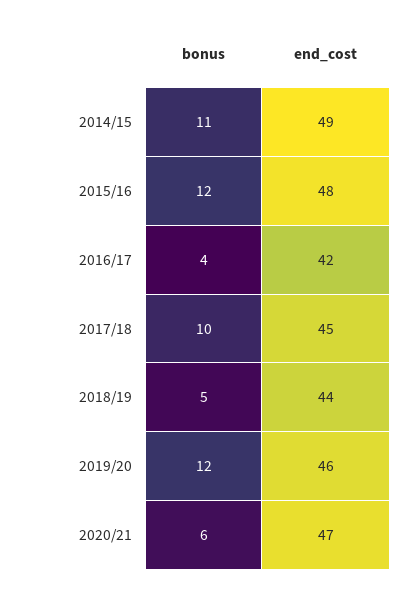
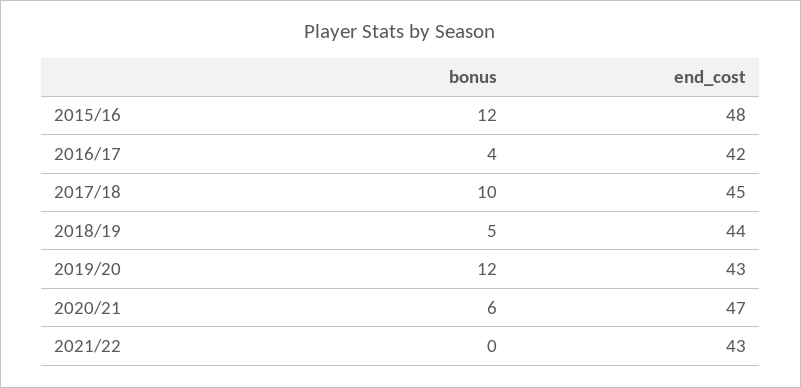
bonus, 2014/15: 11 -> none
end_cost, 2014/15: 49 -> none
end_cost, 2019/20: 46 -> 43
bonus, 2021/22: none -> 0
end_cost, 2021/22: none -> 43

